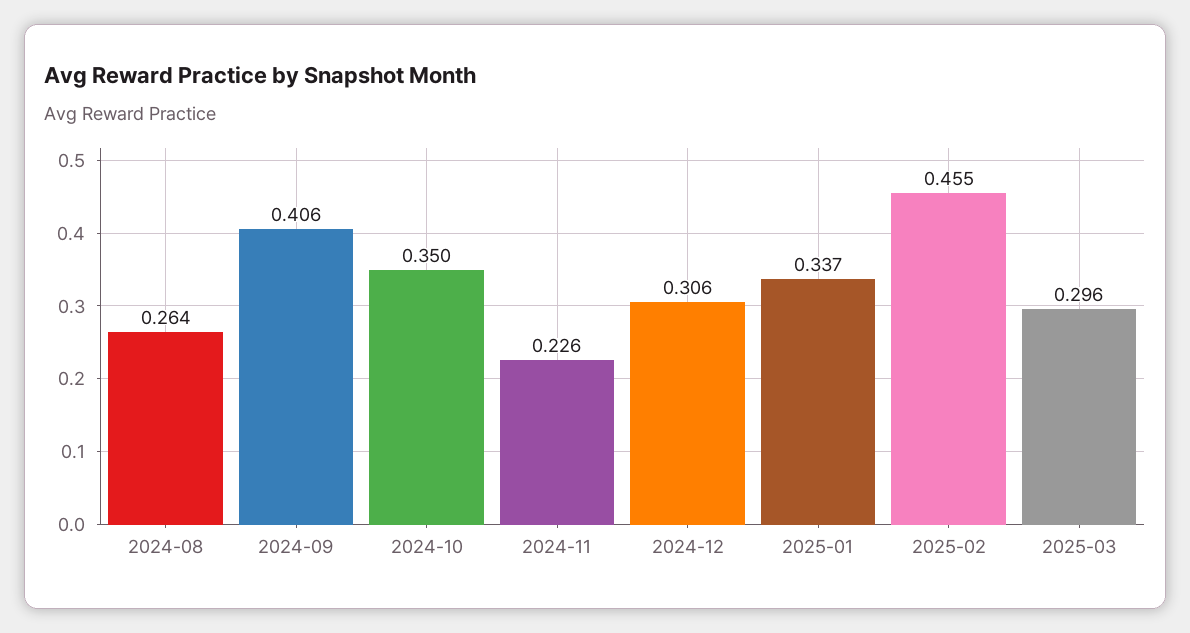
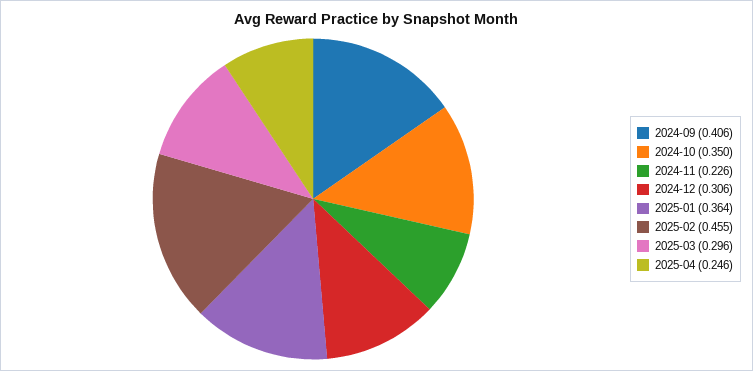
2024-08: 0.264 -> none
2025-01: 0.337 -> 0.364
2025-04: none -> 0.246

